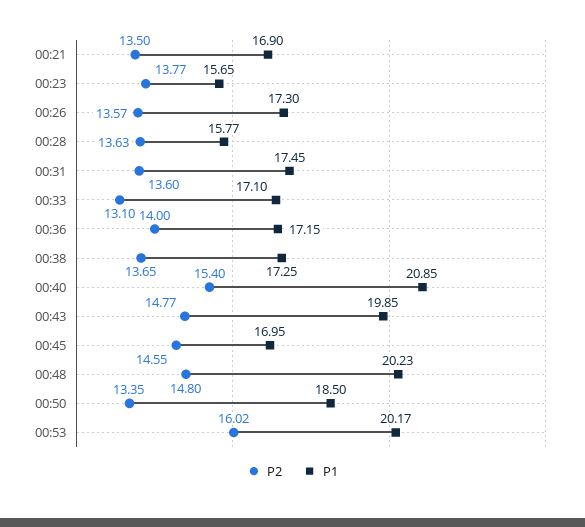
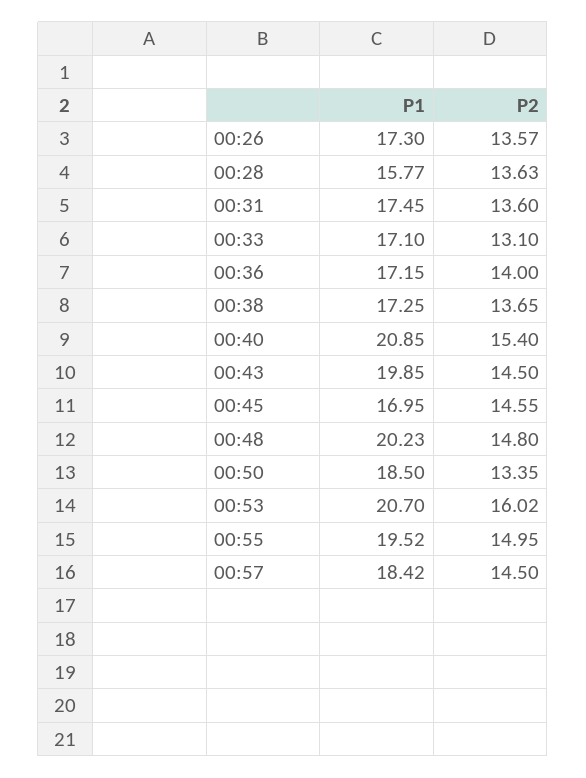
P2, 00:21: 13.5 -> none
P1, 00:21: 16.9 -> none
P2, 00:23: 13.77 -> none
P1, 00:23: 15.65 -> none
P2, 00:43: 14.77 -> 14.5
P1, 00:53: 20.17 -> 20.7
P1, 00:55: none -> 19.52
P2, 00:55: none -> 14.95
P1, 00:57: none -> 18.42
P2, 00:57: none -> 14.5

